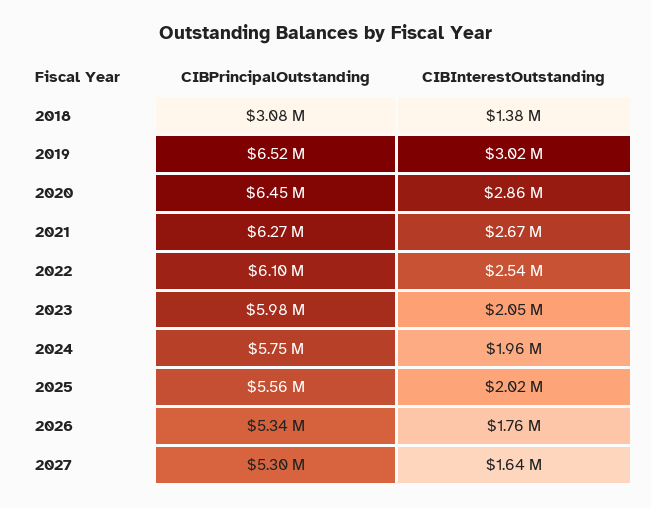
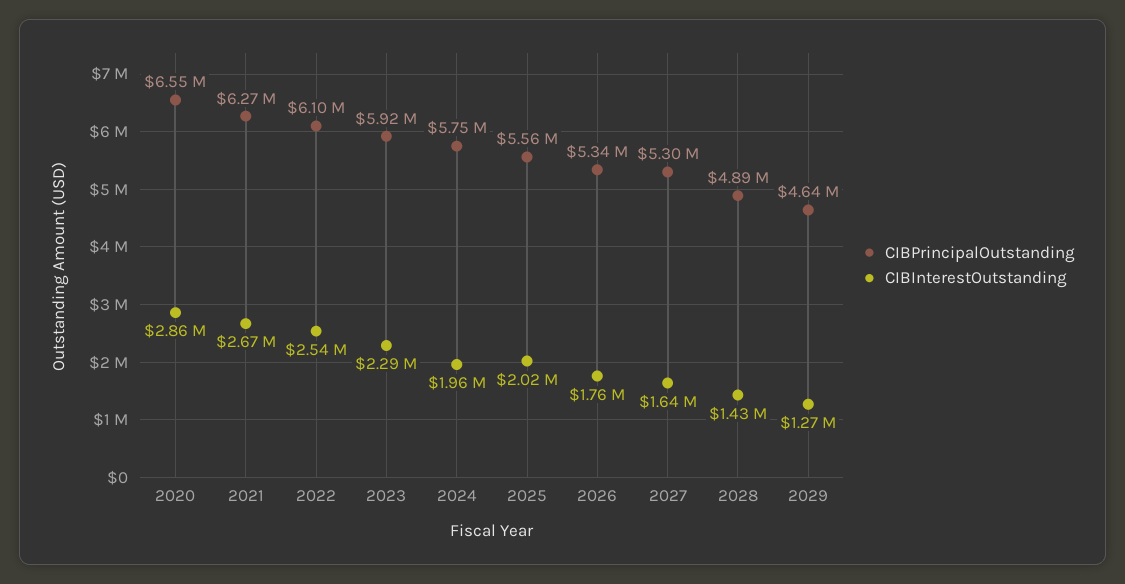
CIBPrincipalOutstanding, 2018: 3080000 -> none
CIBInterestOutstanding, 2018: 1380000 -> none
CIBPrincipalOutstanding, 2019: 6520000 -> none
CIBInterestOutstanding, 2019: 3020000 -> none
CIBPrincipalOutstanding, 2020: 6450000 -> 6550000
CIBPrincipalOutstanding, 2023: 5980000 -> 5920000
CIBInterestOutstanding, 2023: 2050000 -> 2290000
CIBPrincipalOutstanding, 2028: none -> 4890000
CIBInterestOutstanding, 2028: none -> 1430000
CIBPrincipalOutstanding, 2029: none -> 4640000
CIBInterestOutstanding, 2029: none -> 1270000

